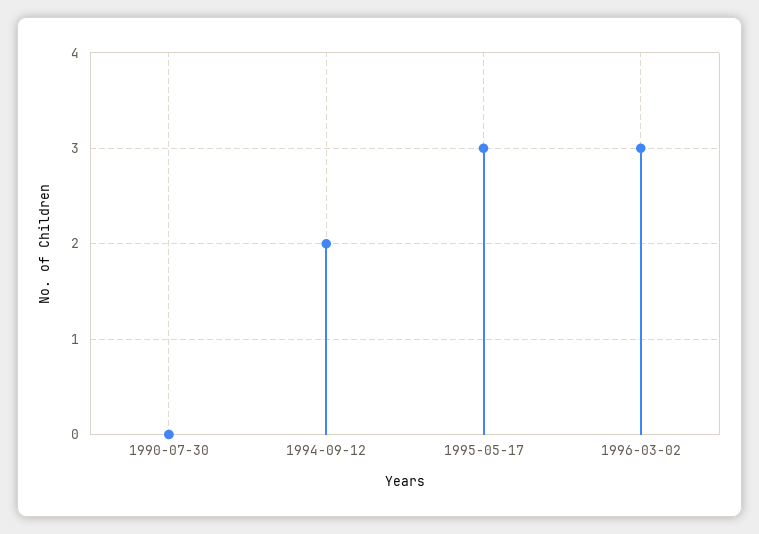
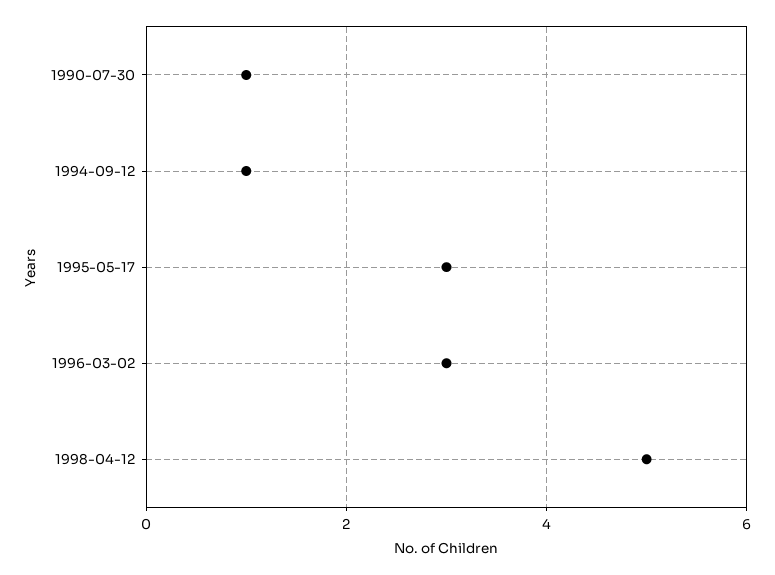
1990-07-30: 0 -> 1
1994-09-12: 2 -> 1
1998-04-12: none -> 5

